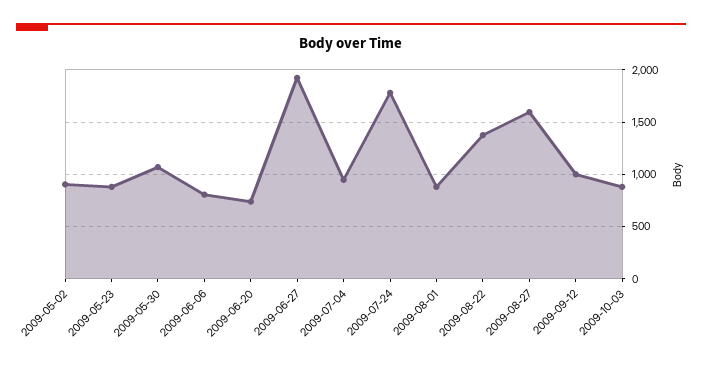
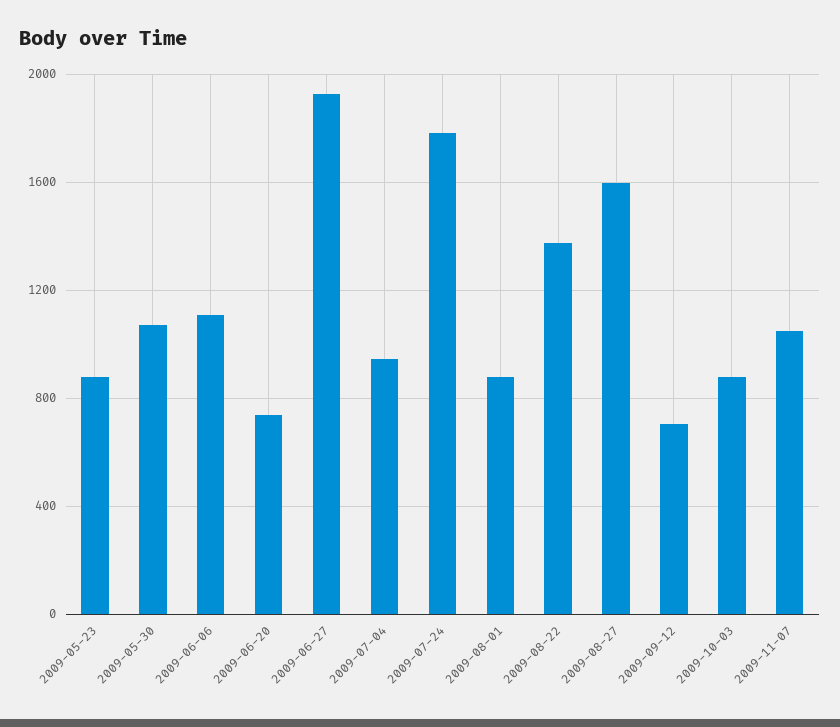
2009-05-02: 900 -> none
2009-06-06: 800 -> 1100
2009-09-12: 1000 -> 700
2009-11-07: none -> 1050

